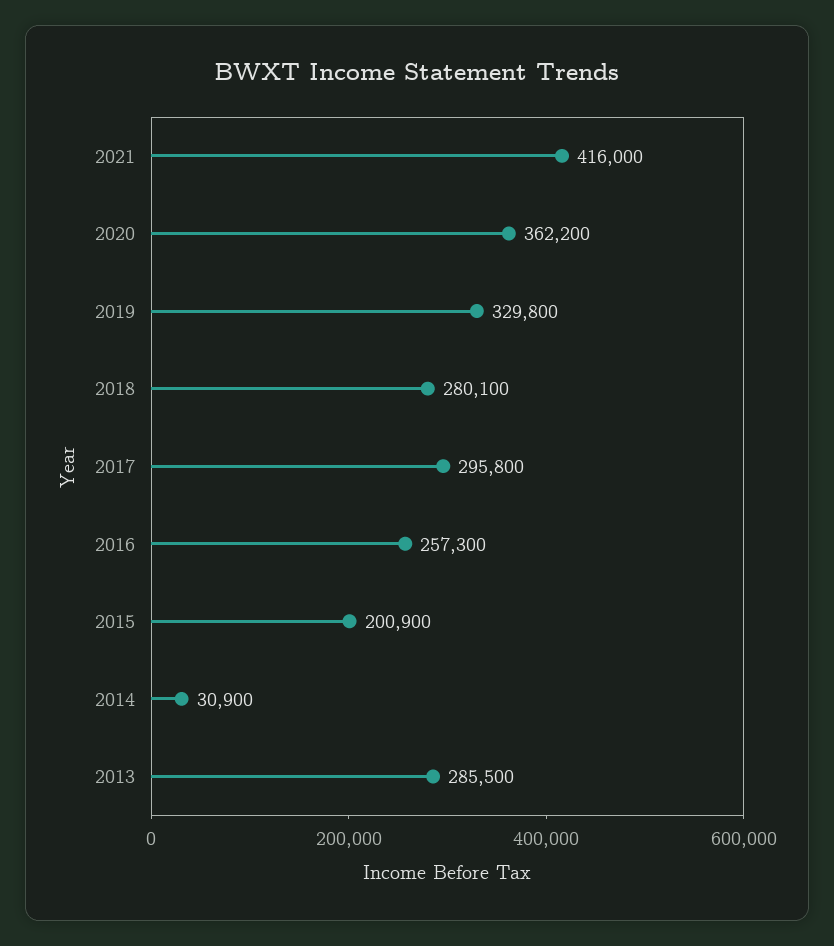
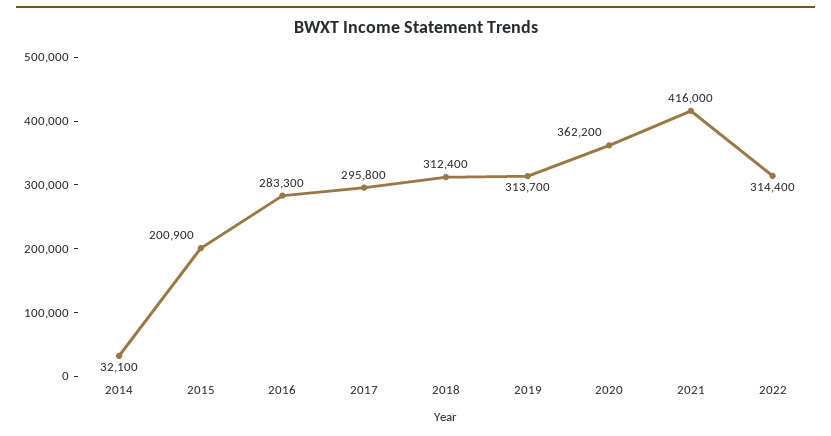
2019: 329800 -> 313700
2018: 280100 -> 312400
2016: 257300 -> 283300
2014: 30900 -> 32100
2013: 285500 -> none
2022: none -> 314400

